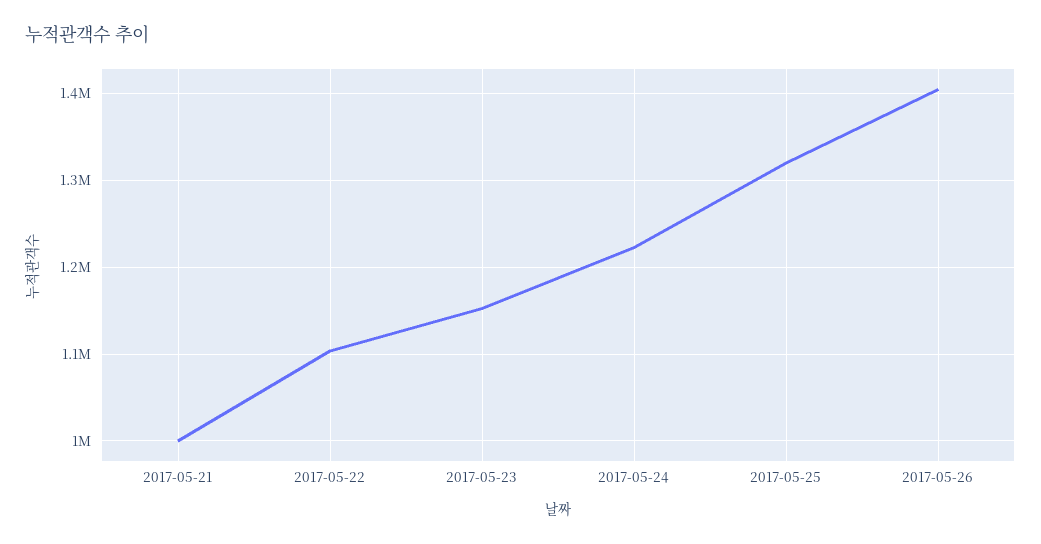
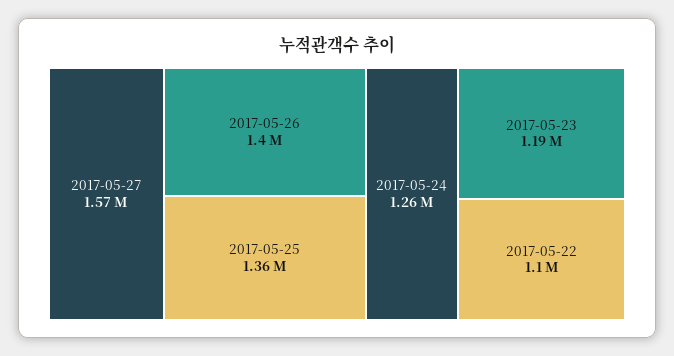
2017-05-21: 1000000 -> none
2017-05-23: 1150000 -> 1190000
2017-05-24: 1220000 -> 1260000
2017-05-25: 1320000 -> 1360000
2017-05-27: none -> 1570000

